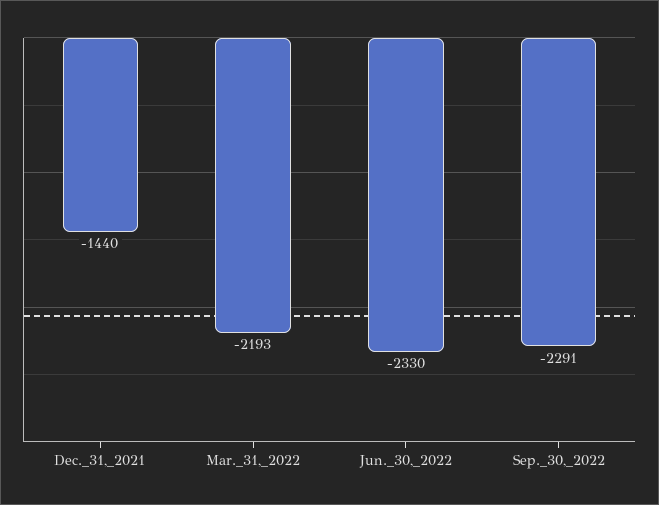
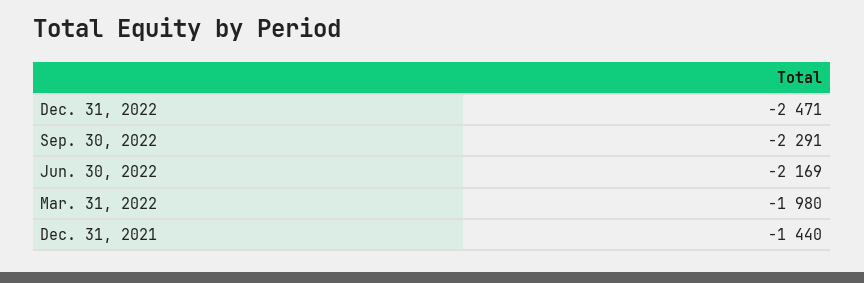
Mar._31,_2022: -2193 -> -1980
Jun._30,_2022: -2330 -> -2169
Dec. 31, 2022: none -> -2471

